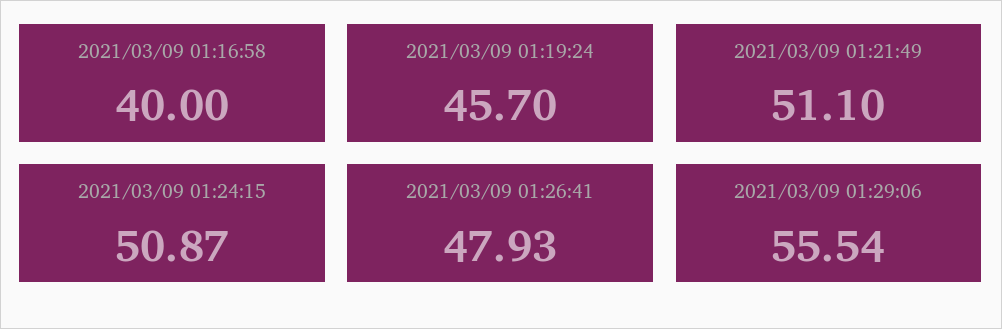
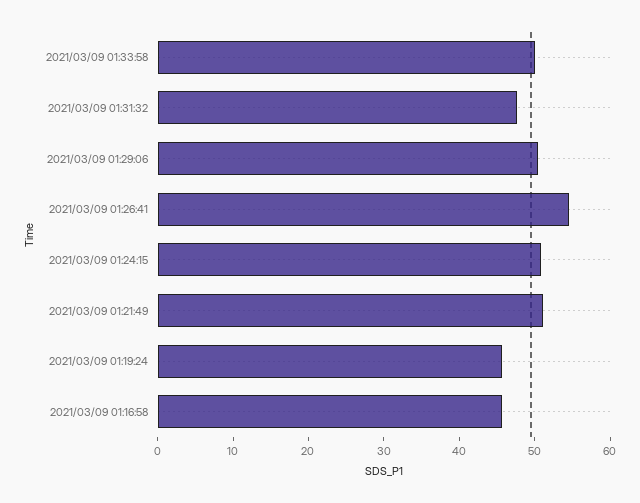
2021/03/09 01:16:58: 40 -> 46
2021/03/09 01:26:41: 47.93 -> 54
2021/03/09 01:29:06: 55.54 -> 50
2021/03/09 01:33:58: none -> 50
2021/03/09 01:31:32: none -> 48

